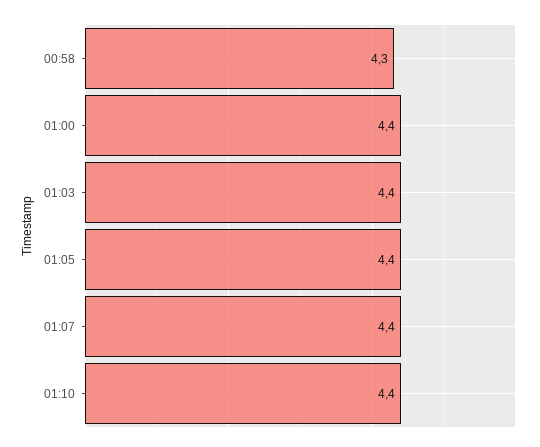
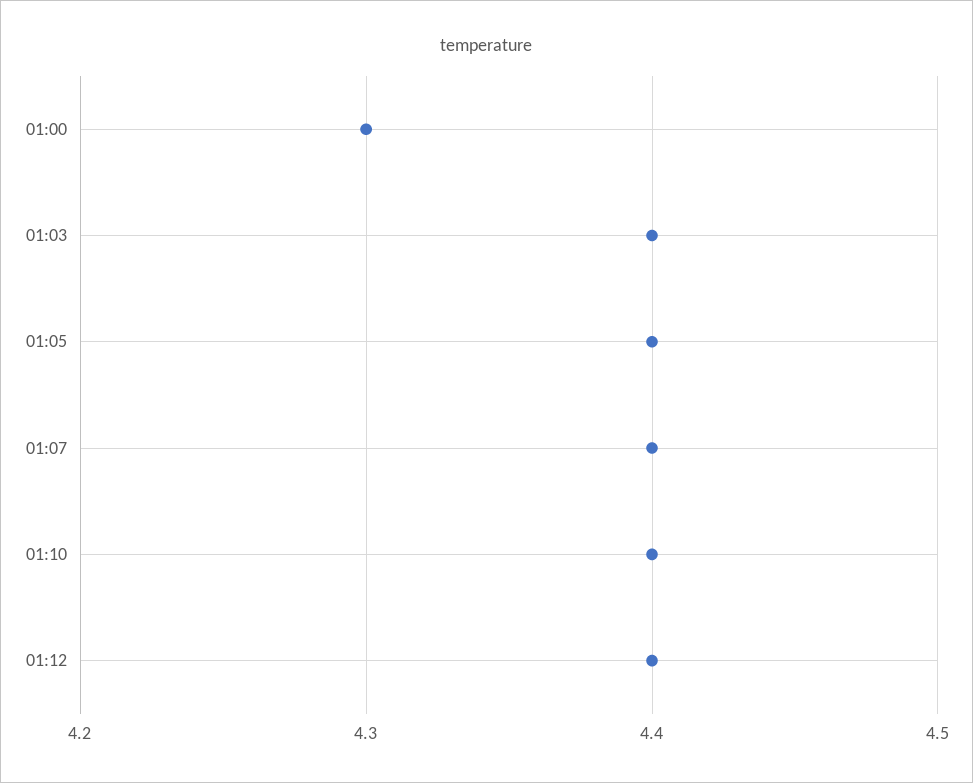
00:58: 4.3 -> none
01:00: 4.4 -> 4.3
01:12: none -> 4.4

